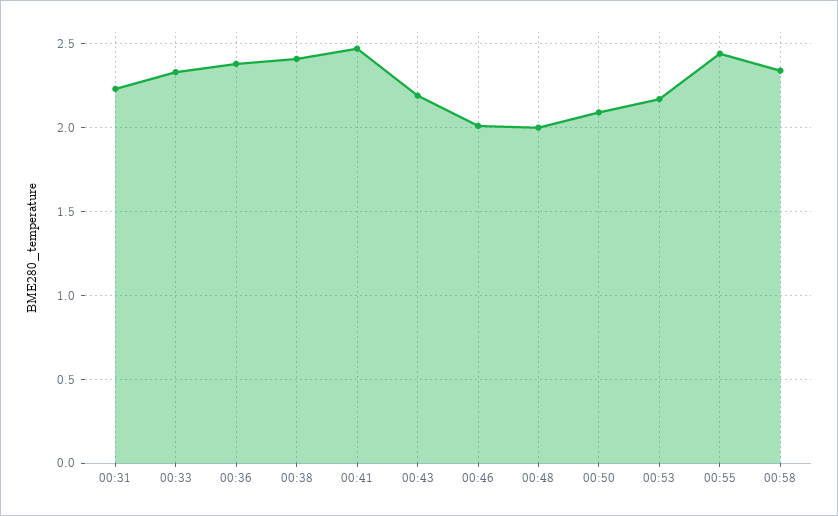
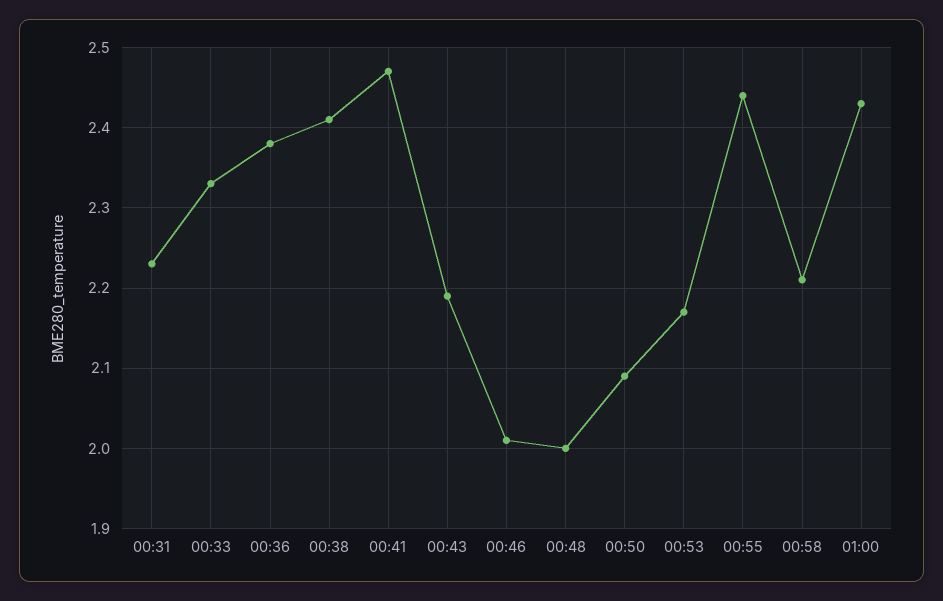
00:58: 2.35 -> 2.21
01:00: none -> 2.43

